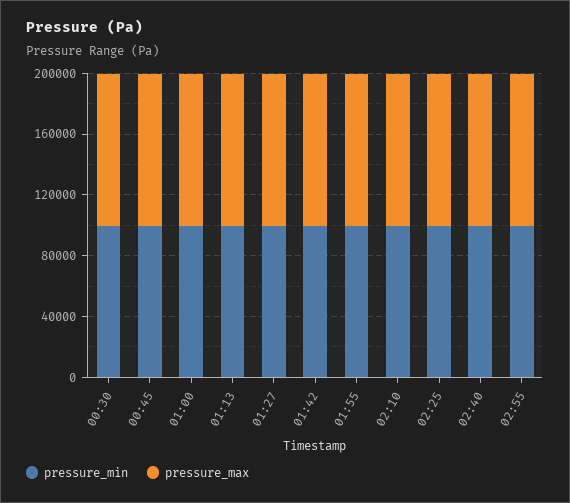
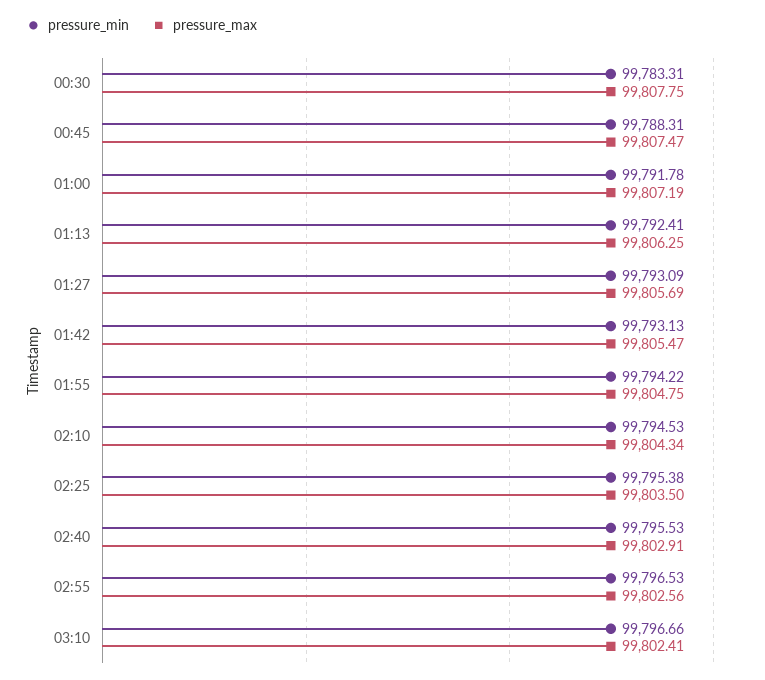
pressure_min, 03:10: none -> 99796.66
pressure_max, 03:10: none -> 99802.41

